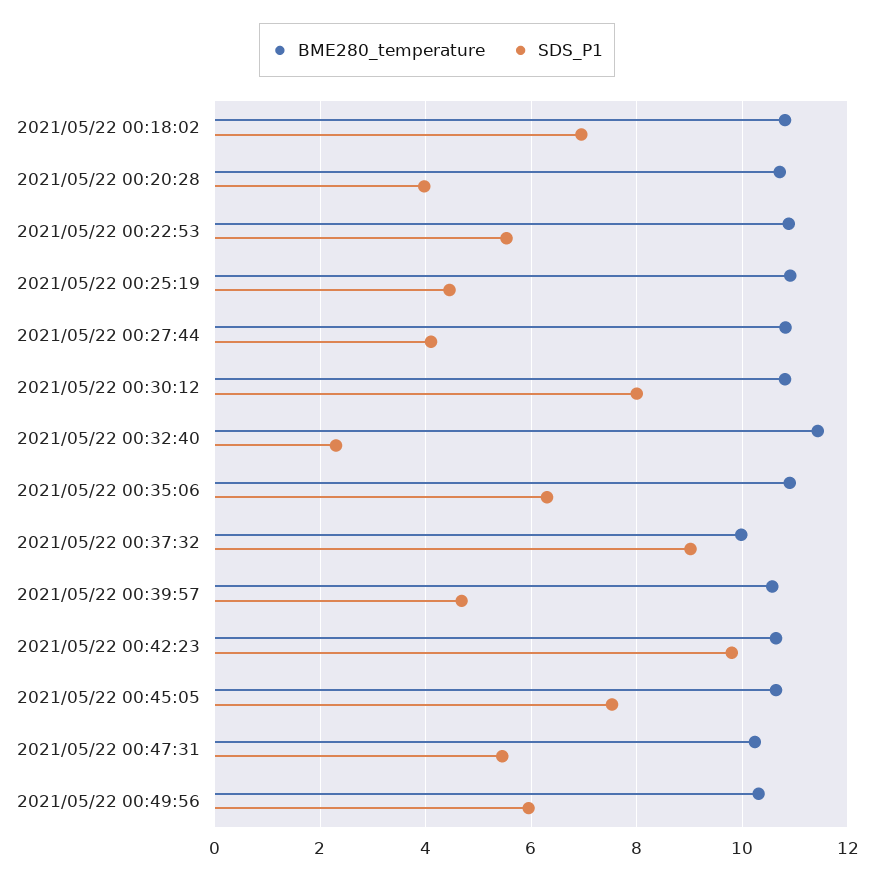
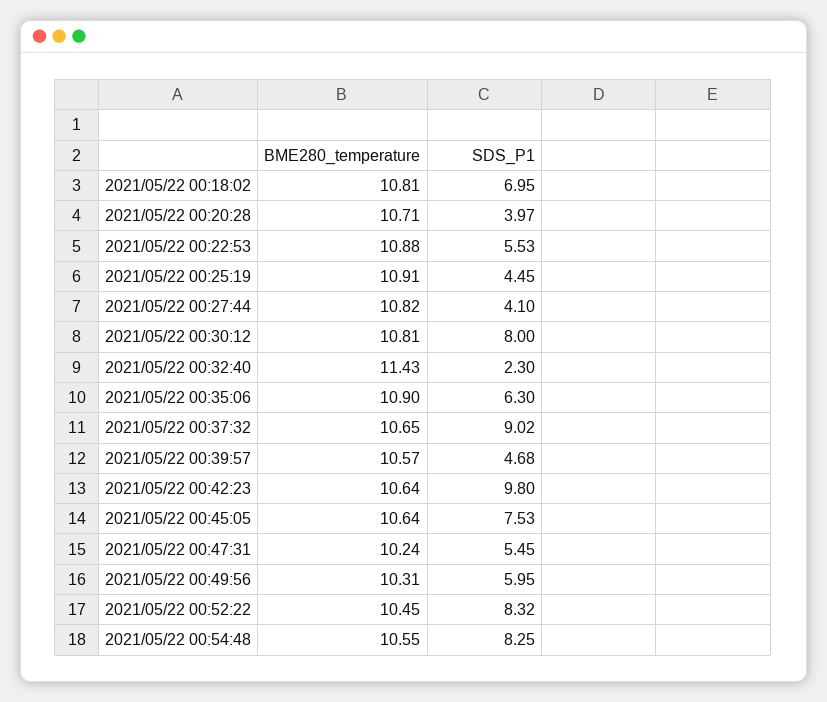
BME280_temperature, 2021/05/22 00:37:32: 10 -> 10.65
BME280_temperature, 2021/05/22 00:52:22: none -> 10.45
SDS_P1, 2021/05/22 00:52:22: none -> 8.32
BME280_temperature, 2021/05/22 00:54:48: none -> 10.55
SDS_P1, 2021/05/22 00:54:48: none -> 8.25

